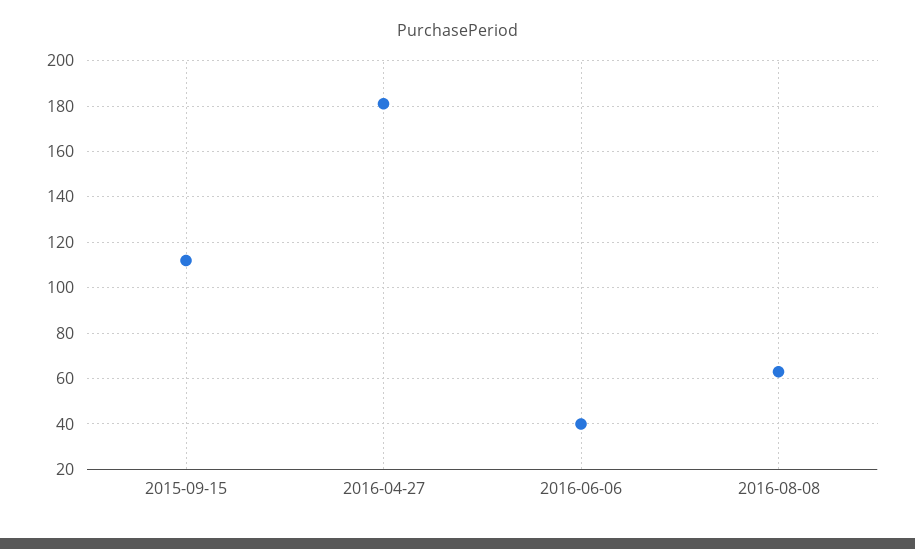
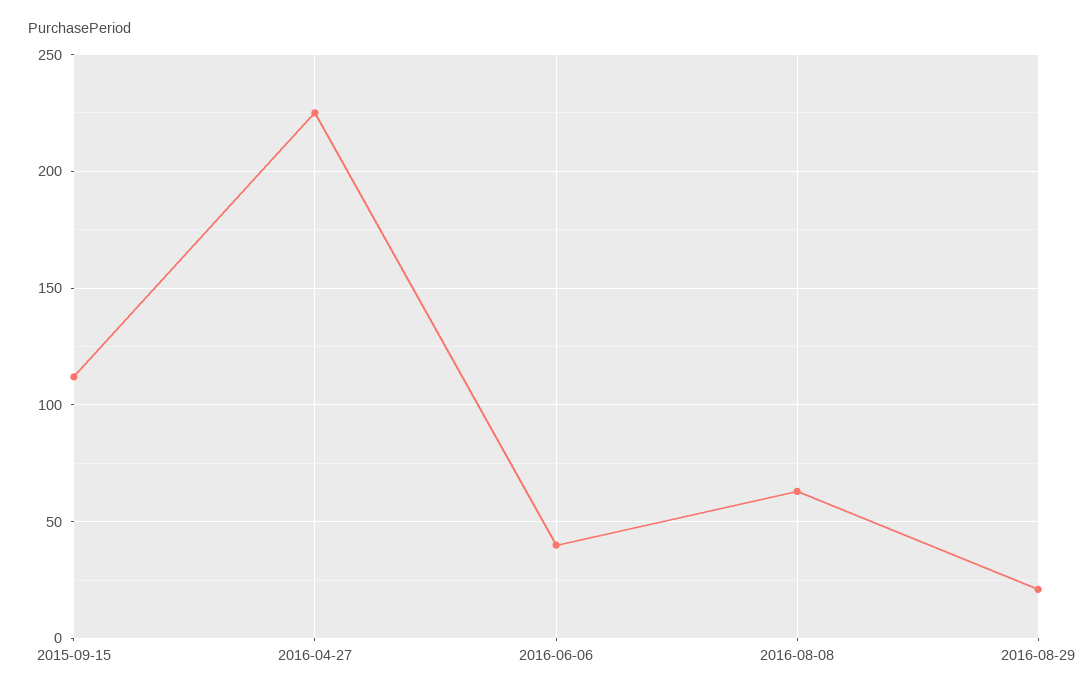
2016-04-27: 180 -> 225
2016-08-29: none -> 20

